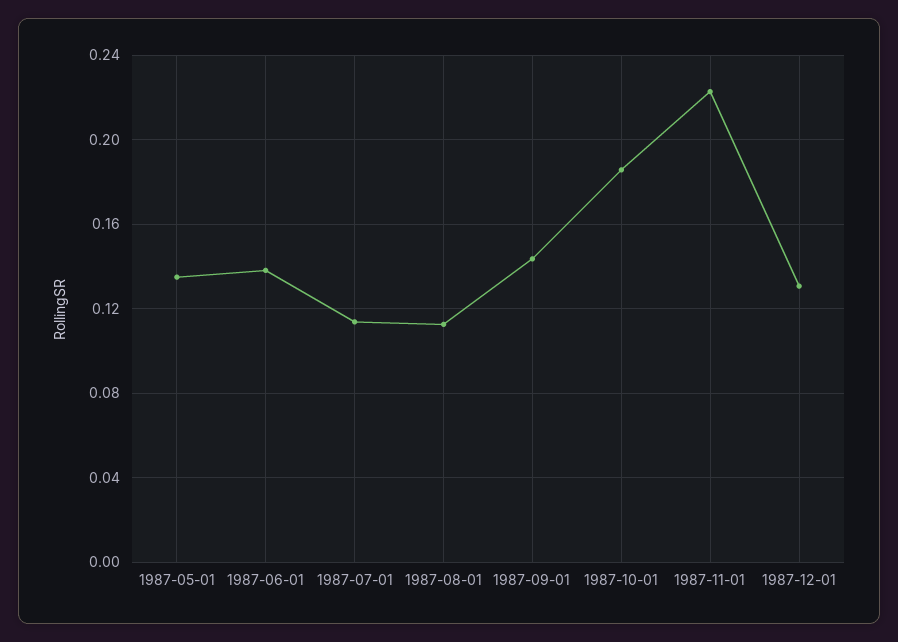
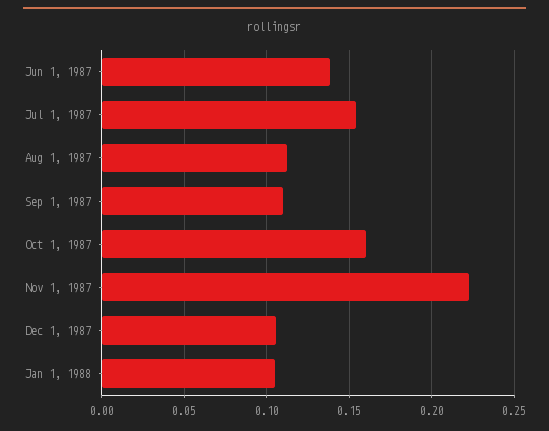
1987-05-01: 0.135 -> none
1987-07-01: 0.115 -> 0.155
1987-09-01: 0.145 -> 0.11
1987-10-01: 0.185 -> 0.16
1987-12-01: 0.13 -> 0.105
Jan 1, 1988: none -> 0.105

